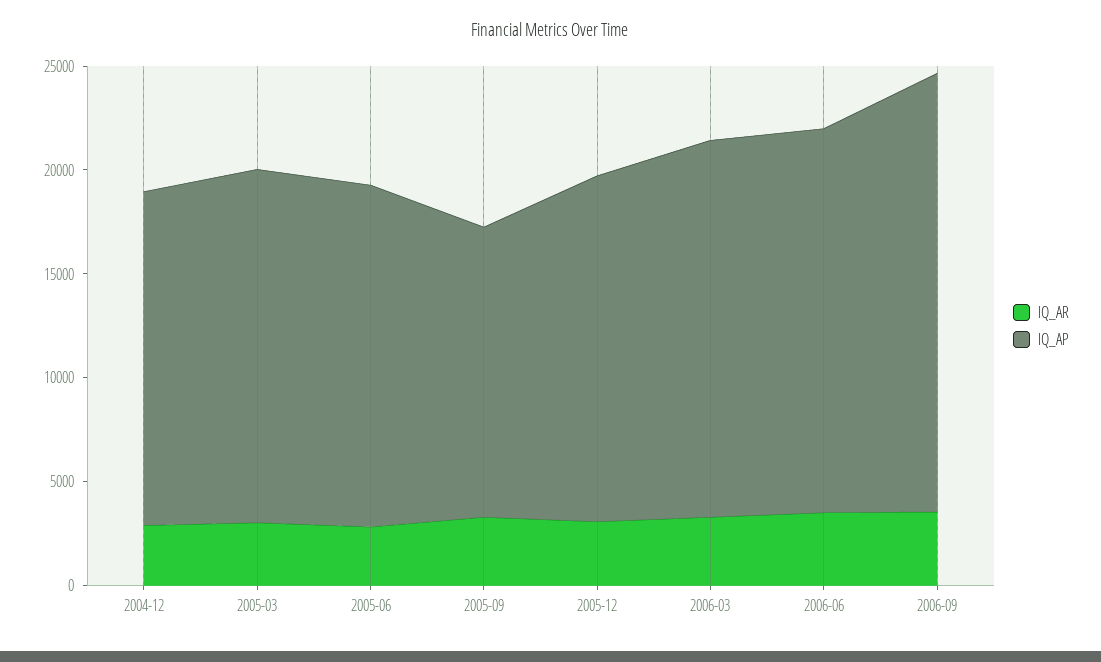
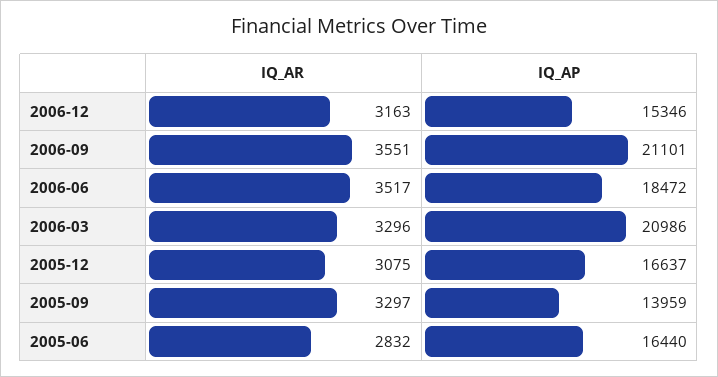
IQ_AR, 2004-12: 3000 -> none
IQ_AP, 2004-12: 16000 -> none
IQ_AR, 2005-03: 3000 -> none
IQ_AP, 2005-03: 17000 -> none
IQ_AP, 2006-03: 18000 -> 20986
IQ_AR, 2006-12: none -> 3163
IQ_AP, 2006-12: none -> 15346

